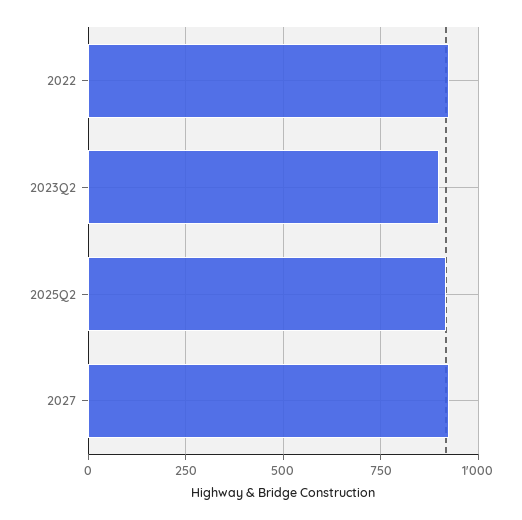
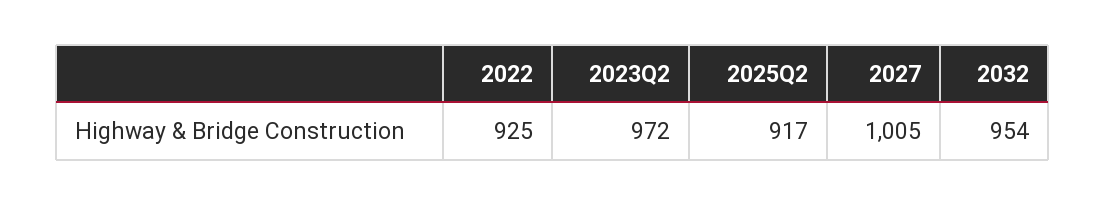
2023Q2: 900 -> 972
2027: 925 -> 1005
2032: none -> 954

